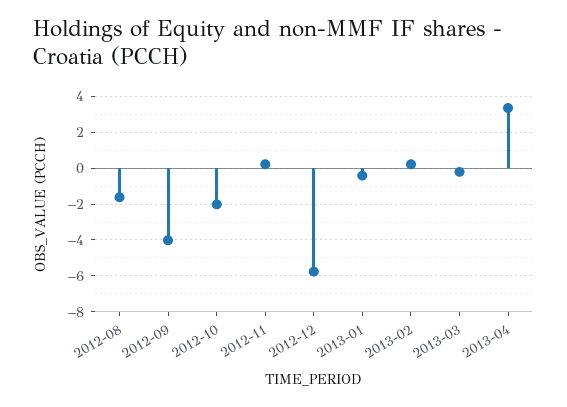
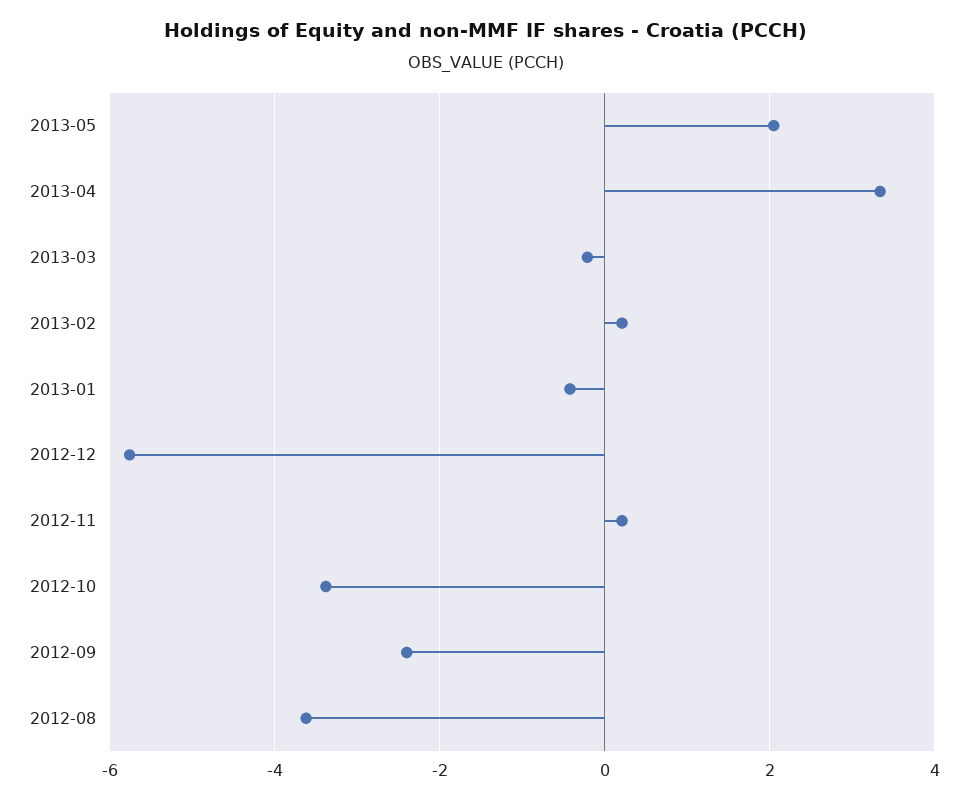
2012-08: -1.5 -> -3.6
2012-09: -4 -> -2.4
2012-10: -2 -> -3.4
2013-05: none -> 2

